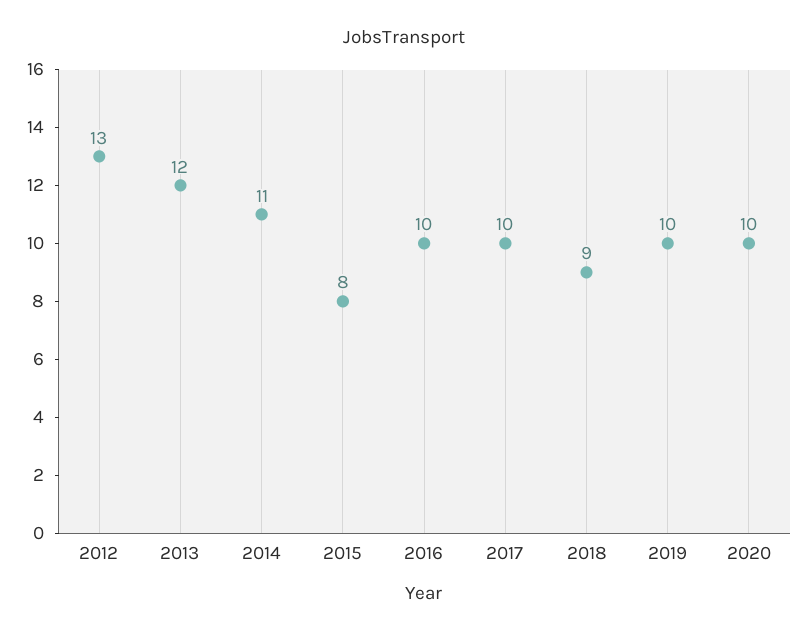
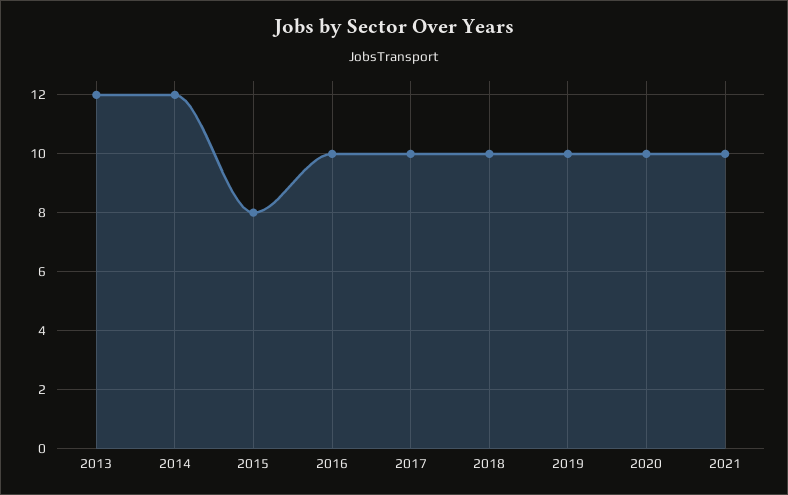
2012: 13 -> none
2014: 11 -> 12
2018: 9 -> 10
2021: none -> 10

